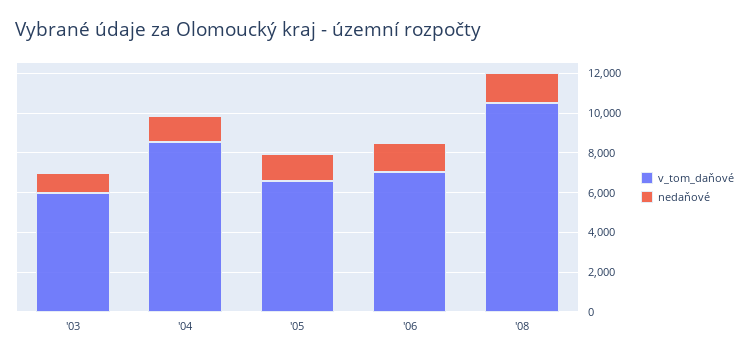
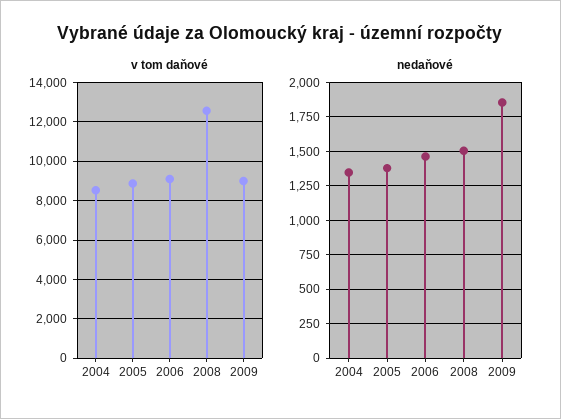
v_tom_daňové, '03: 6000 -> none
nedaňové, '03: 1000 -> none
v_tom_daňové, '05: 6500 -> 9000
v_tom_daňové, '06: 7000 -> 9000
v_tom_daňové, '08: 10500 -> 12500
v_tom_daňové, 2009: none -> 9000
nedaňové, 2009: none -> 1850

